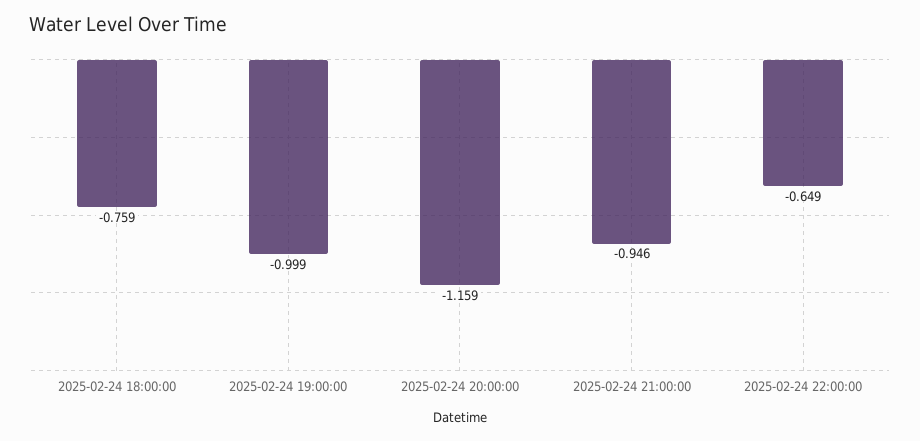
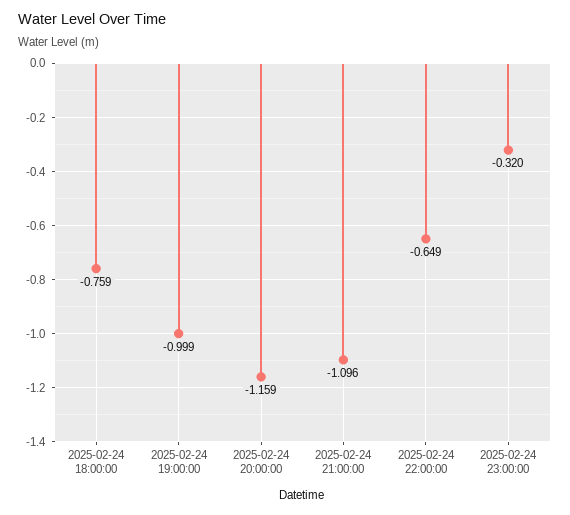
2025-02-24 21:00:00: -0.946 -> -1.096
2025-02-24 23:00:00: none -> -0.32

